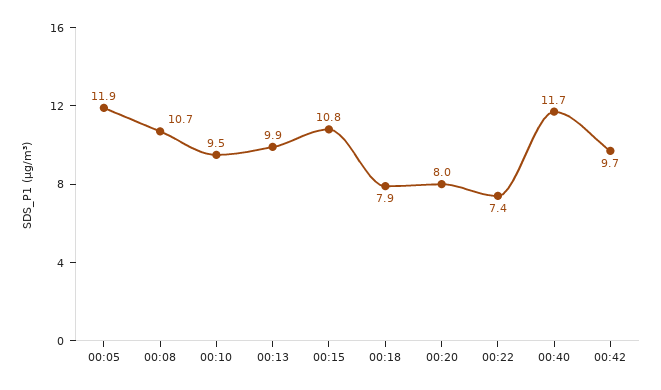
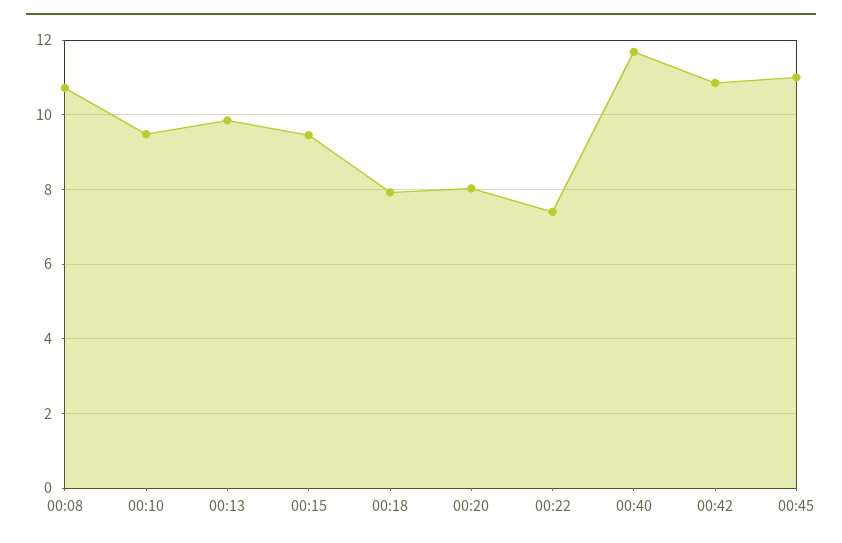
00:05: 11.9 -> none
00:15: 10.8 -> 9.4
00:42: 9.7 -> 10.8
00:45: none -> 11

